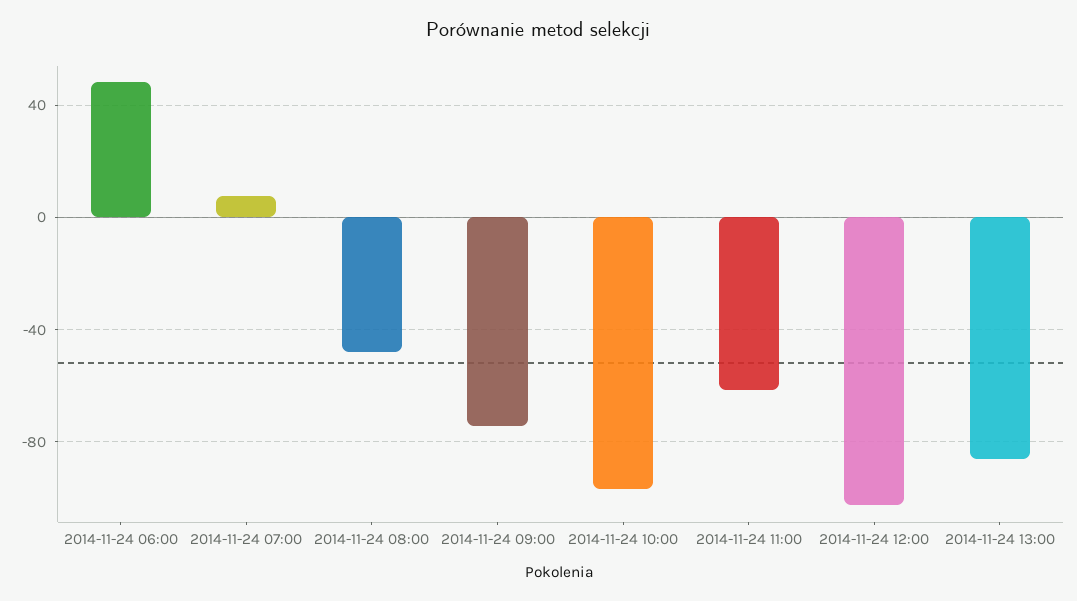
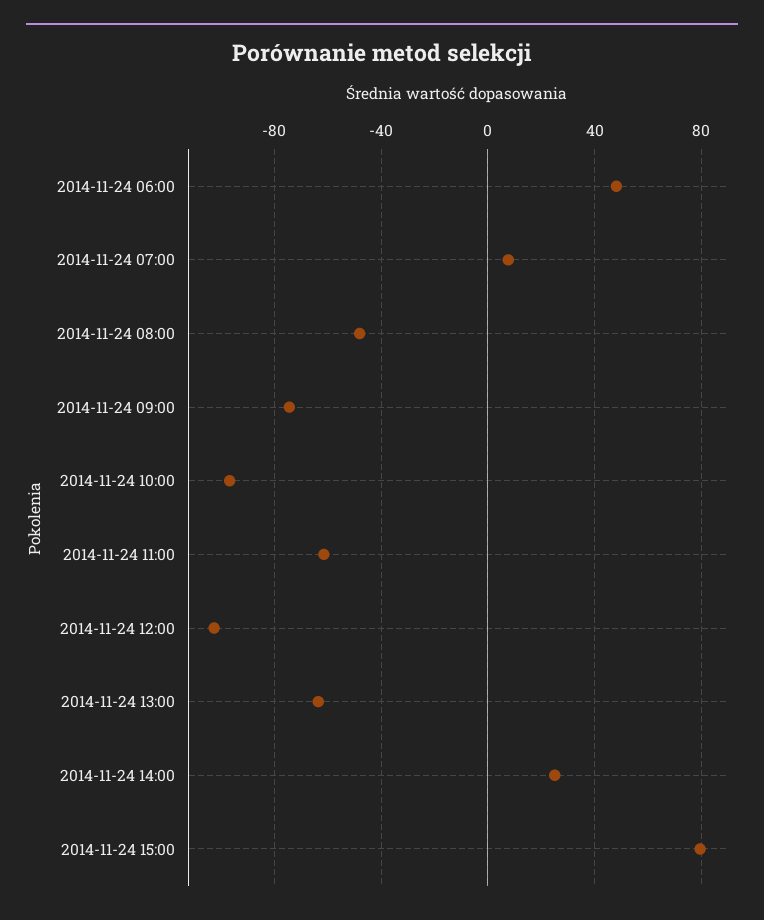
2014-11-24 13:00: -85 -> -65
2014-11-24 14:00: none -> 25
2014-11-24 15:00: none -> 80

